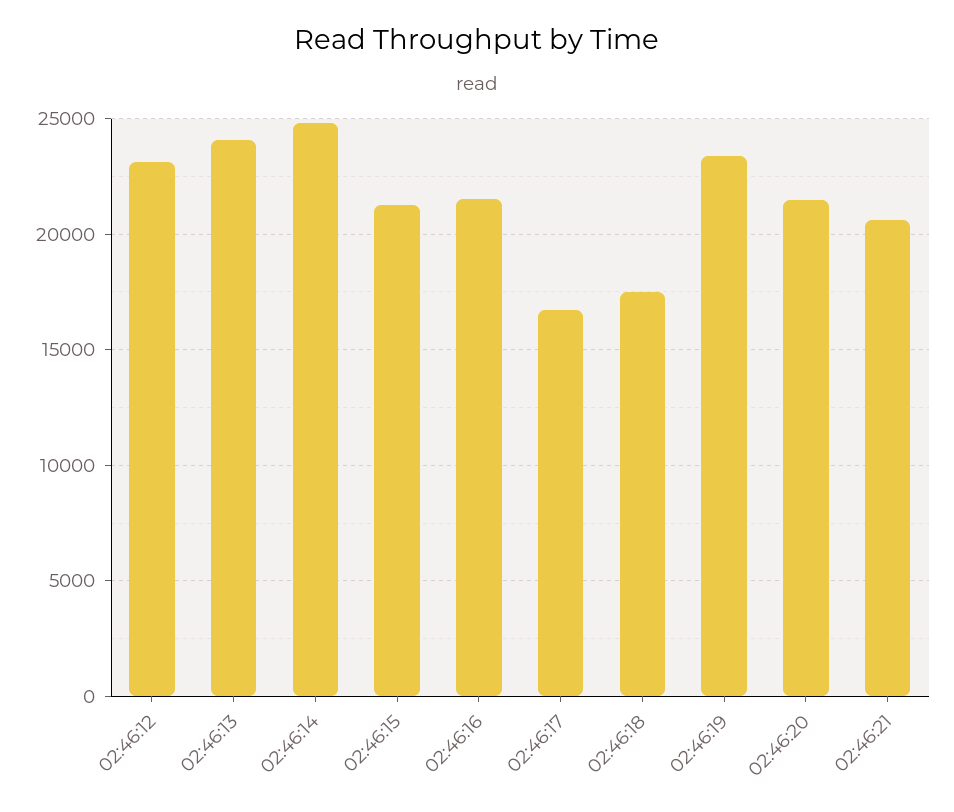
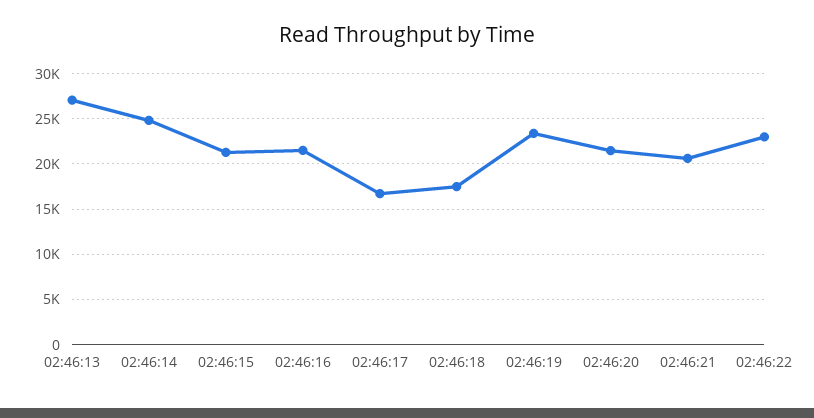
02:46:12: 23000 -> none
02:46:13: 24000 -> 27000
02:46:22: none -> 23000

